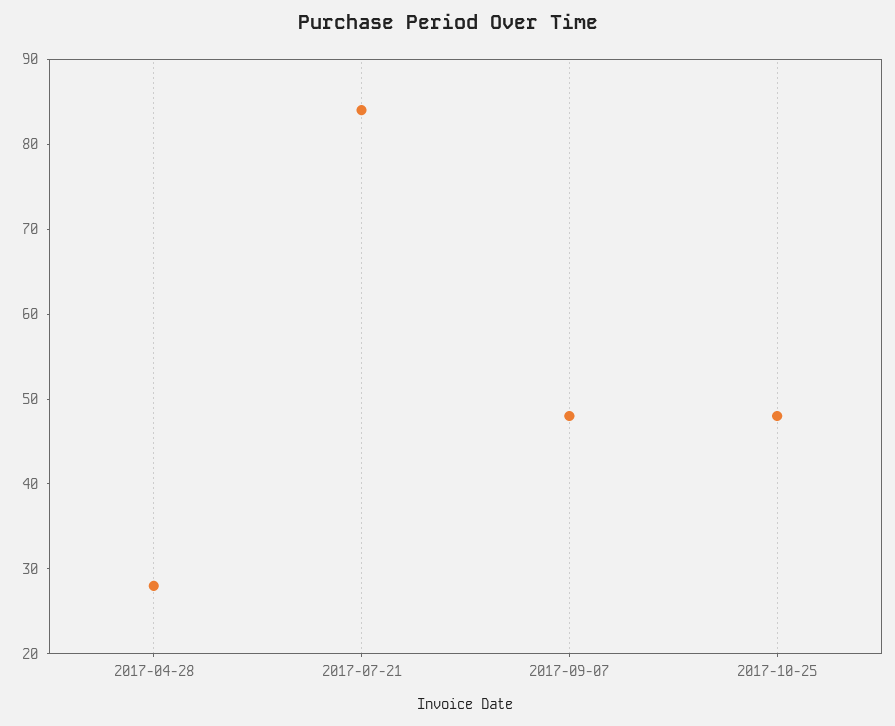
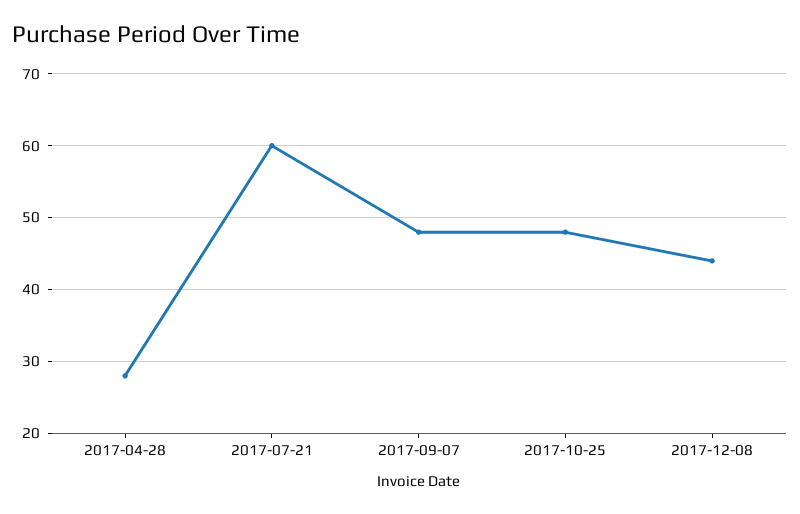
2017-07-21: 84 -> 60
2017-12-08: none -> 44

